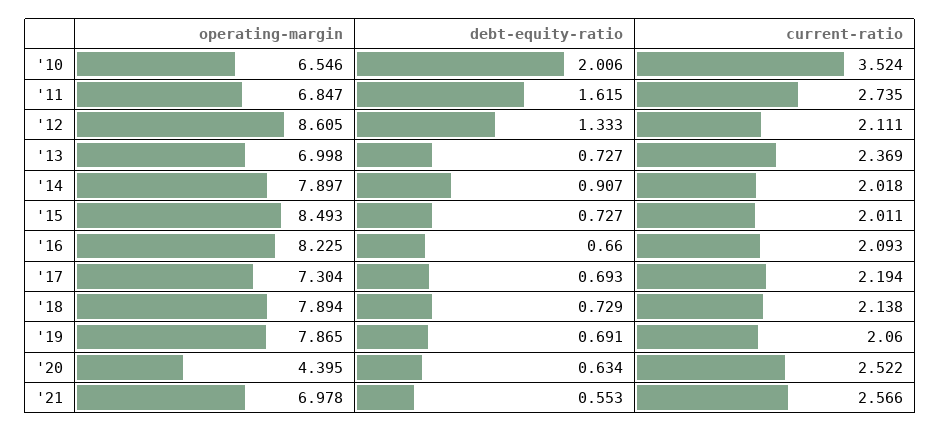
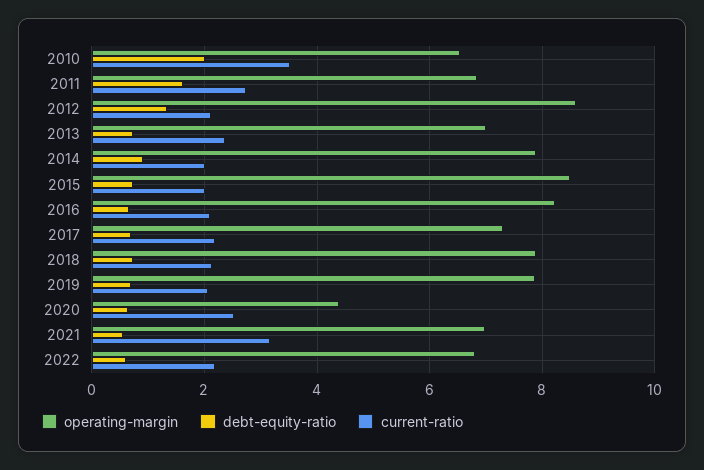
current-ratio, '21: 2.566 -> 3.2
operating-margin, 2022: none -> 6.8
debt-equity-ratio, 2022: none -> 0.6
current-ratio, 2022: none -> 2.2

